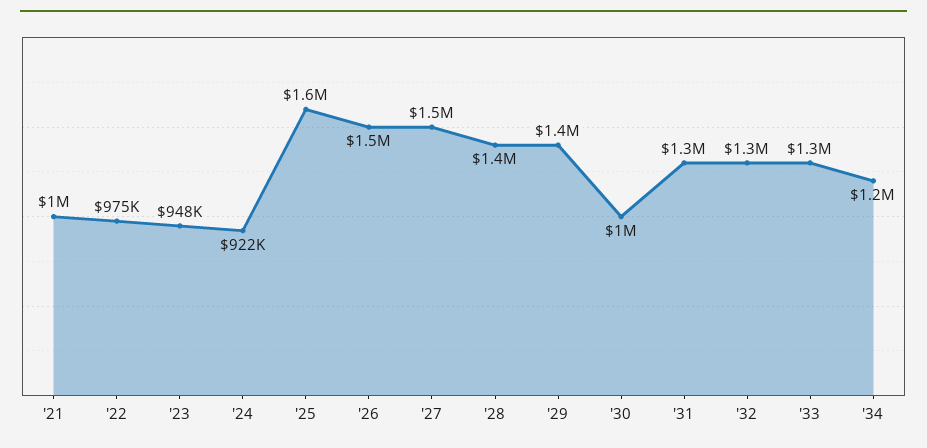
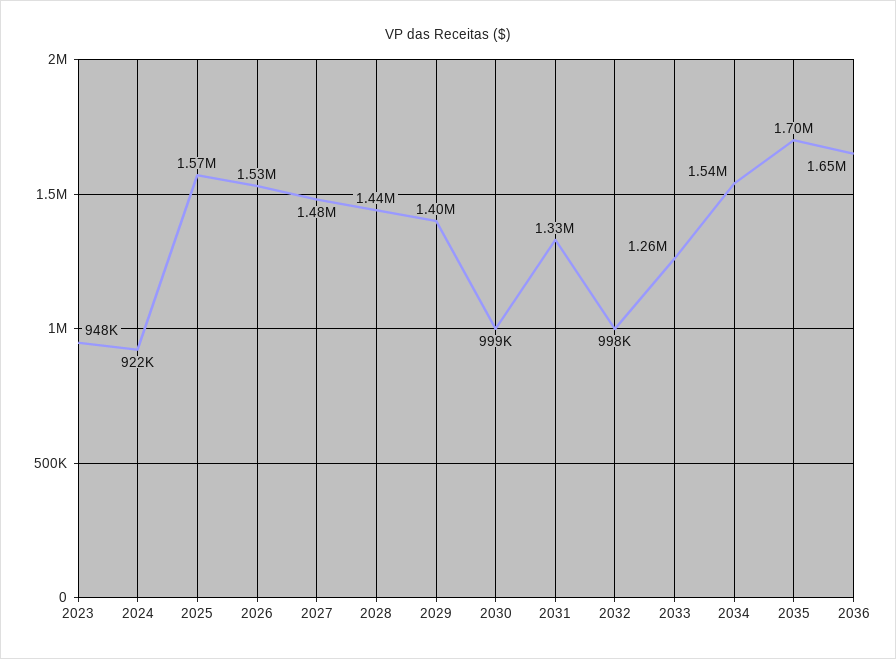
'21: 1000000 -> none
'22: 975000 -> none
'32: 1300000 -> 998000
'34: 1200000 -> 1540000
2035: none -> 1700000
2036: none -> 1650000

